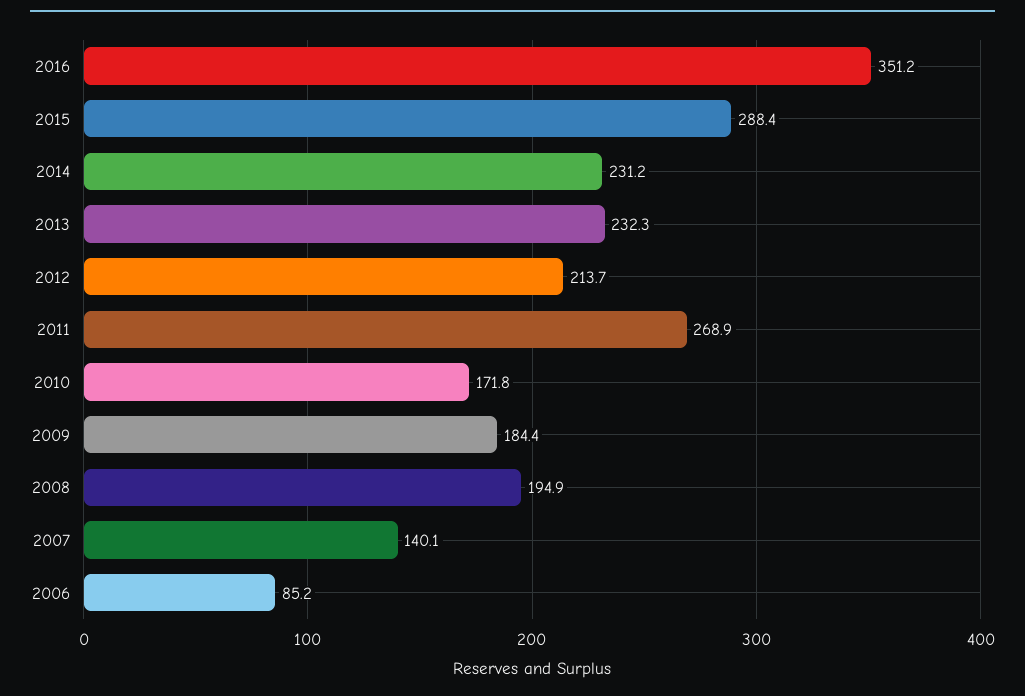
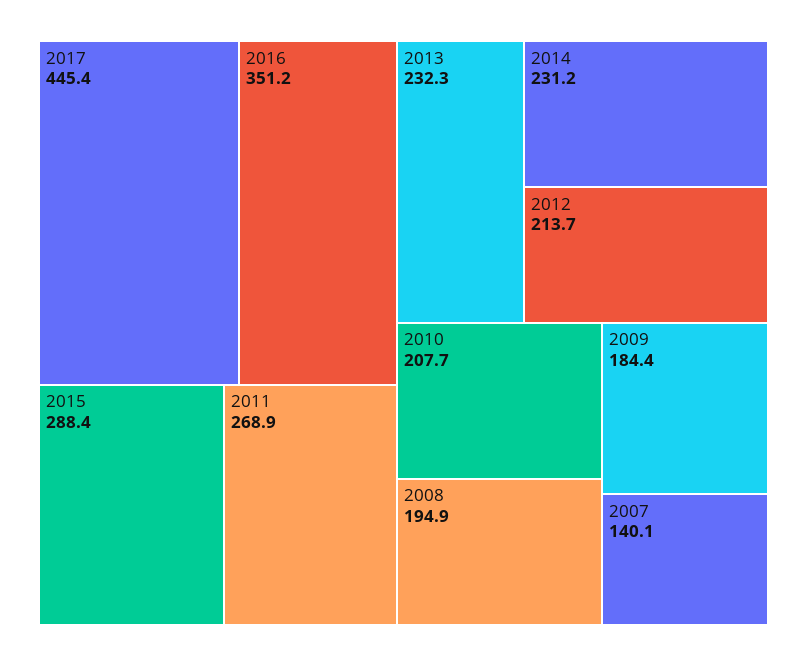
2010: 171.8 -> 207.7
2006: 85.2 -> none
2017: none -> 445.4

